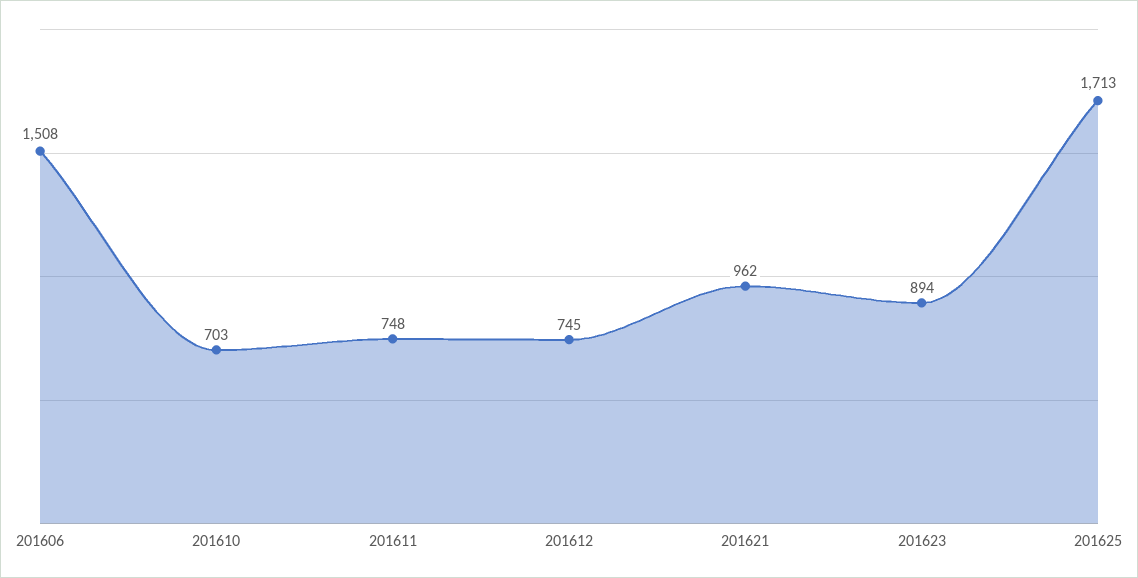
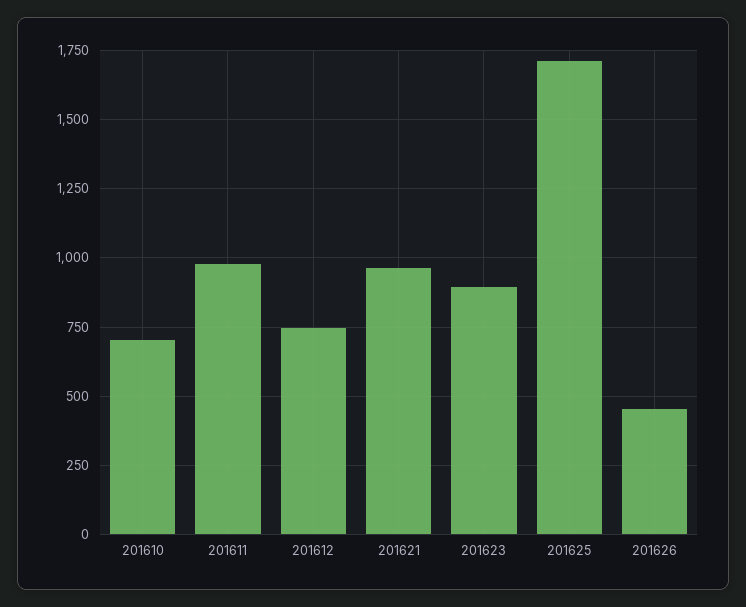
201606: 1508 -> none
201611: 748 -> 975
201626: none -> 450

